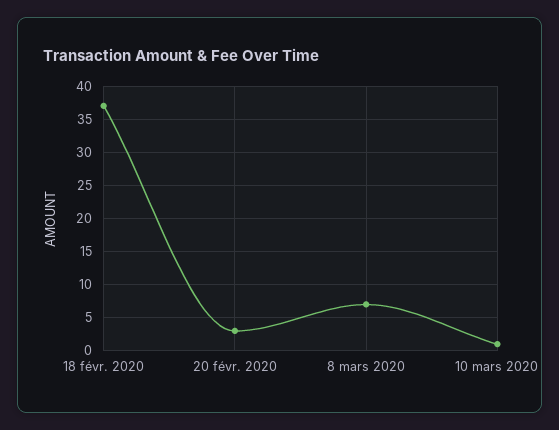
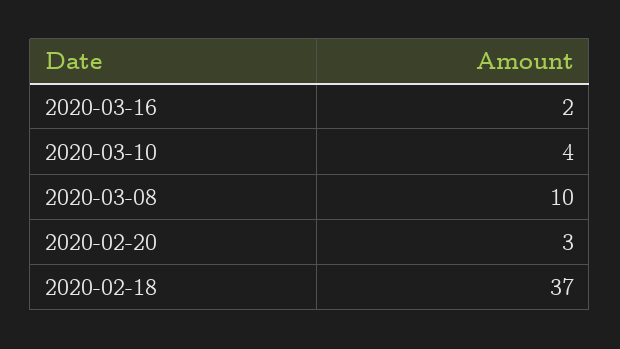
8 mars 2020: 7 -> 10
10 mars 2020: 1 -> 4
2020-03-16: none -> 2

